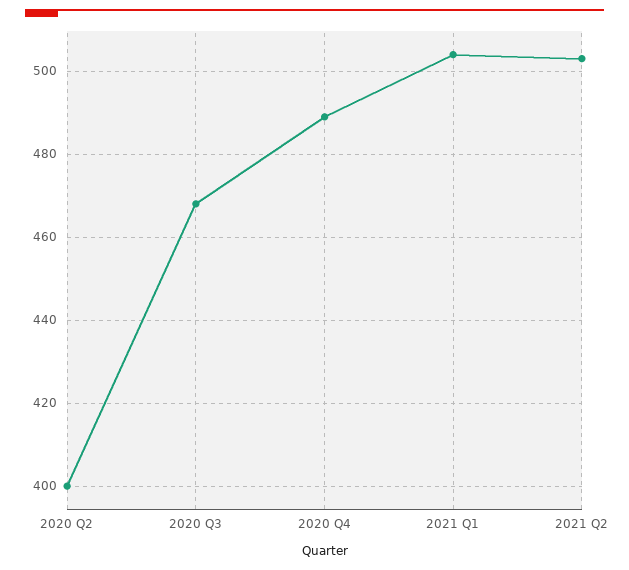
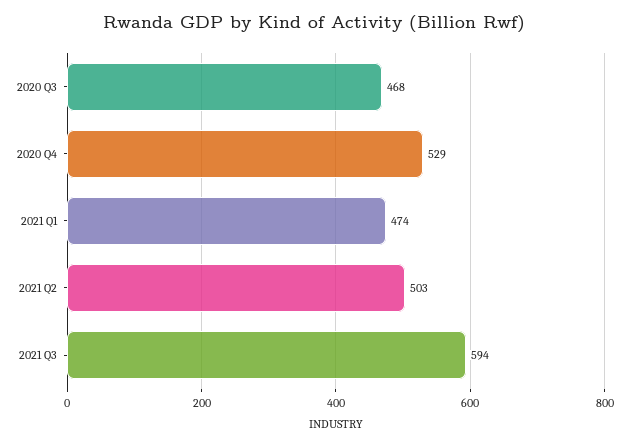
2020 Q2: 400 -> none
2020 Q4: 490 -> 529
2021 Q1: 505 -> 474
2021 Q3: none -> 594

